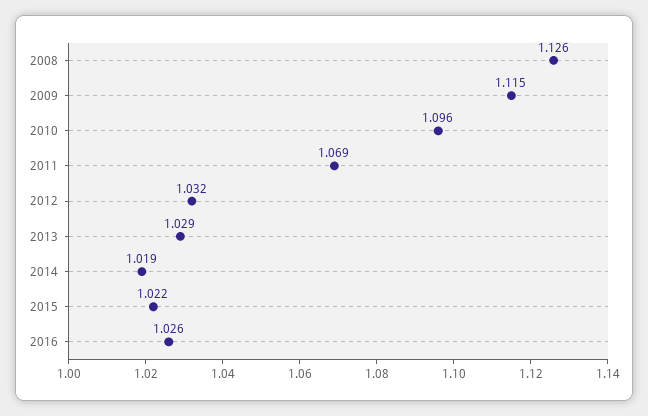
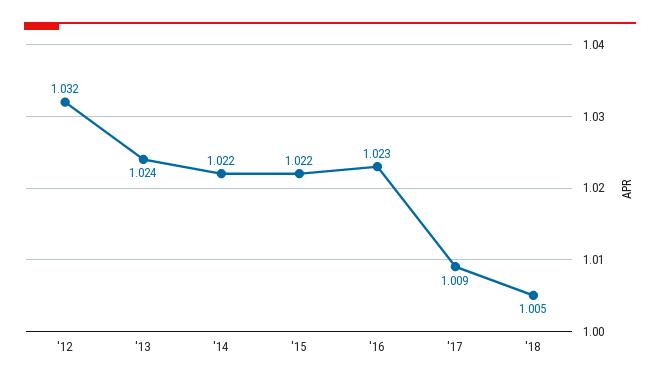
2008: 1.126 -> none
2009: 1.115 -> none
2010: 1.096 -> none
2011: 1.069 -> none
2013: 1.029 -> 1.024
2014: 1.019 -> 1.022
2016: 1.026 -> 1.023
'17: none -> 1.009
'18: none -> 1.005

